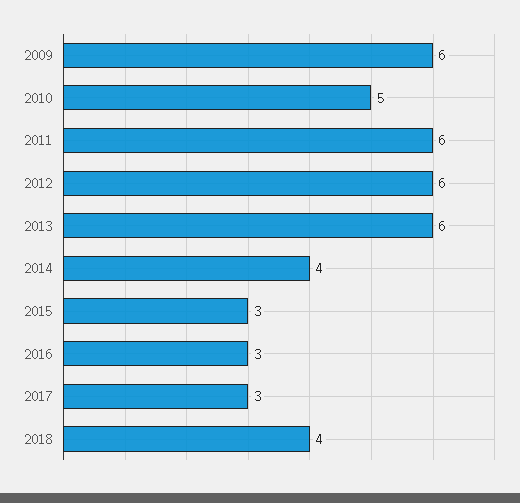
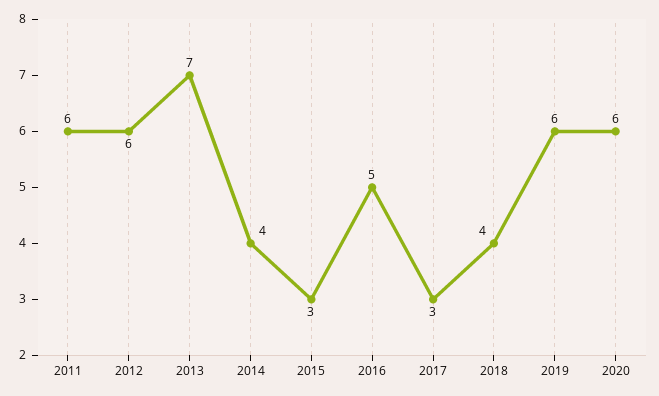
2009: 6 -> none
2010: 5 -> none
2013: 6 -> 7
2016: 3 -> 5
2019: none -> 6
2020: none -> 6

